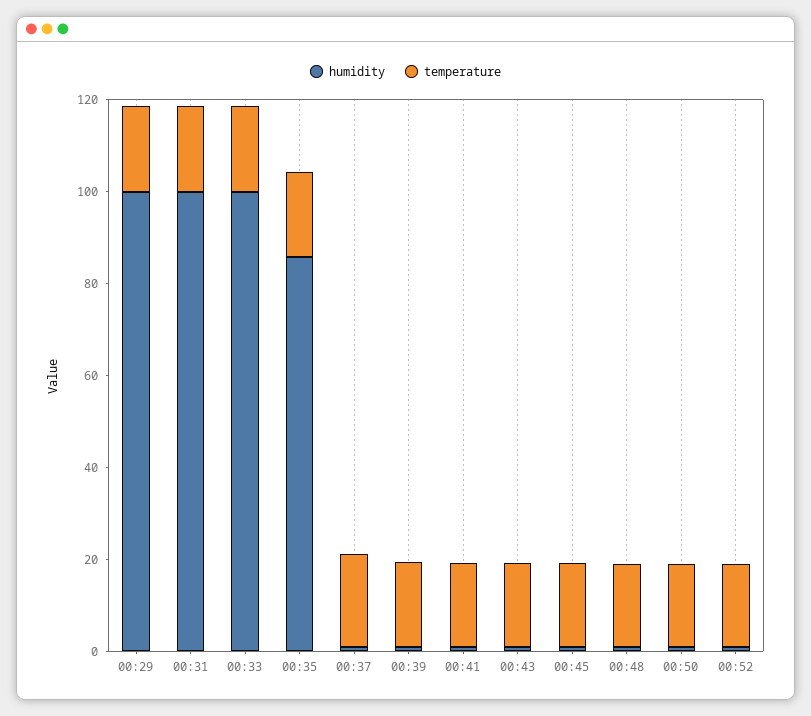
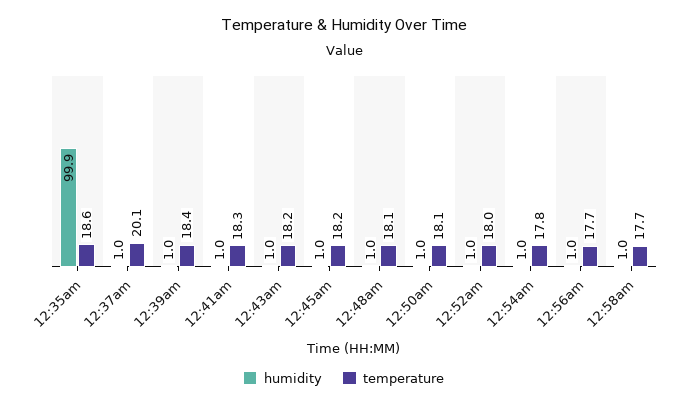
humidity, 00:29: 100 -> none
temperature, 00:29: 20 -> none
humidity, 00:31: 100 -> none
temperature, 00:31: 20 -> none
humidity, 00:33: 100 -> none
temperature, 00:33: 20 -> none
humidity, 00:35: 85 -> 99.9
humidity, 12:54am: none -> 1
temperature, 12:54am: none -> 17.8
humidity, 12:56am: none -> 1
temperature, 12:56am: none -> 17.7
humidity, 12:58am: none -> 1
temperature, 12:58am: none -> 17.7

